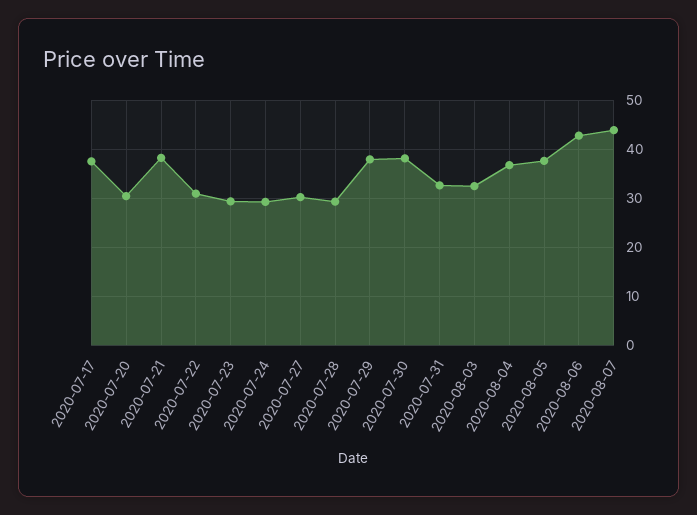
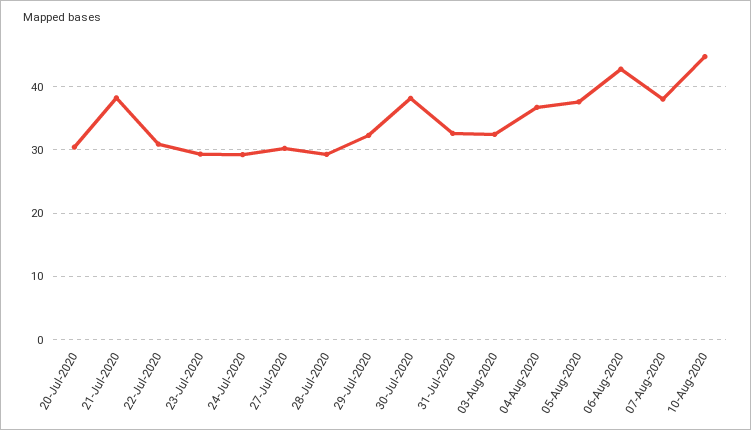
2020-07-17: 38 -> none
2020-07-29: 38 -> 32
2020-08-07: 44 -> 38
10-Aug-2020: none -> 45

